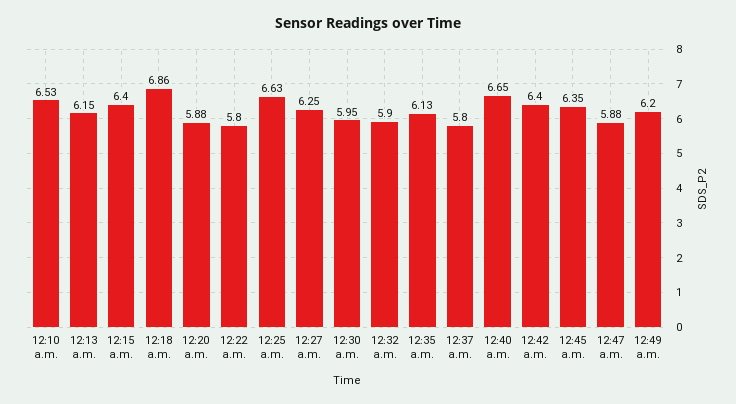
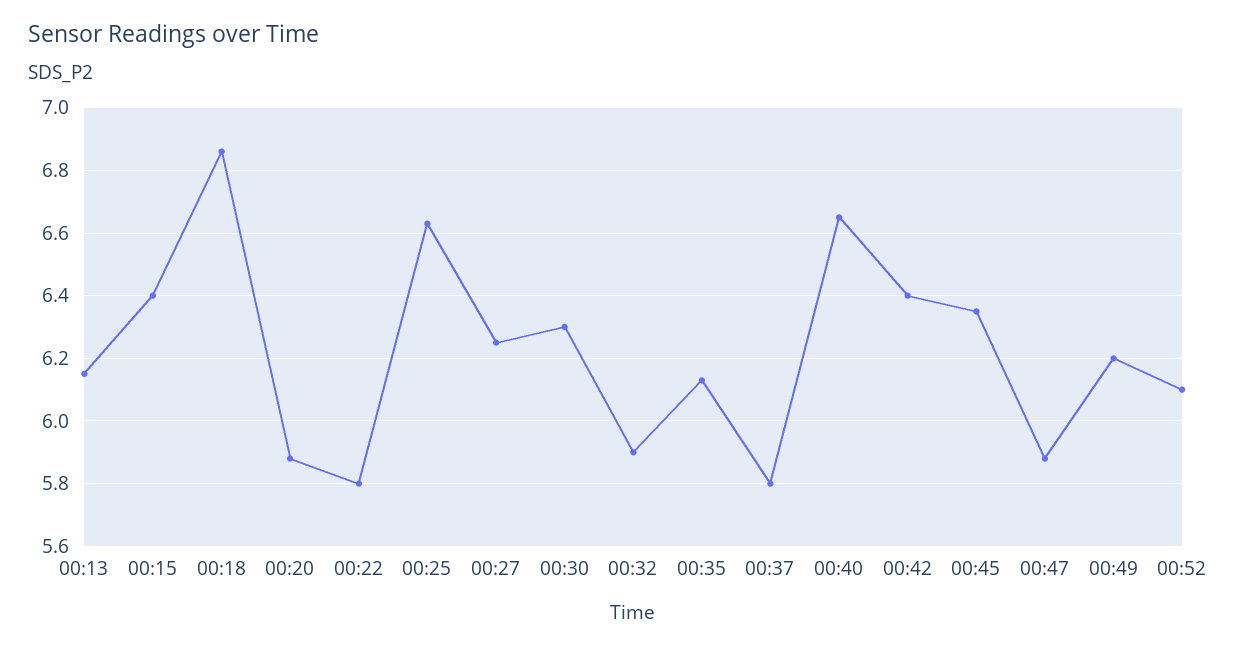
12:10 a.m.: 6.53 -> none
12:30 a.m.: 5.95 -> 6.3
00:52: none -> 6.1

